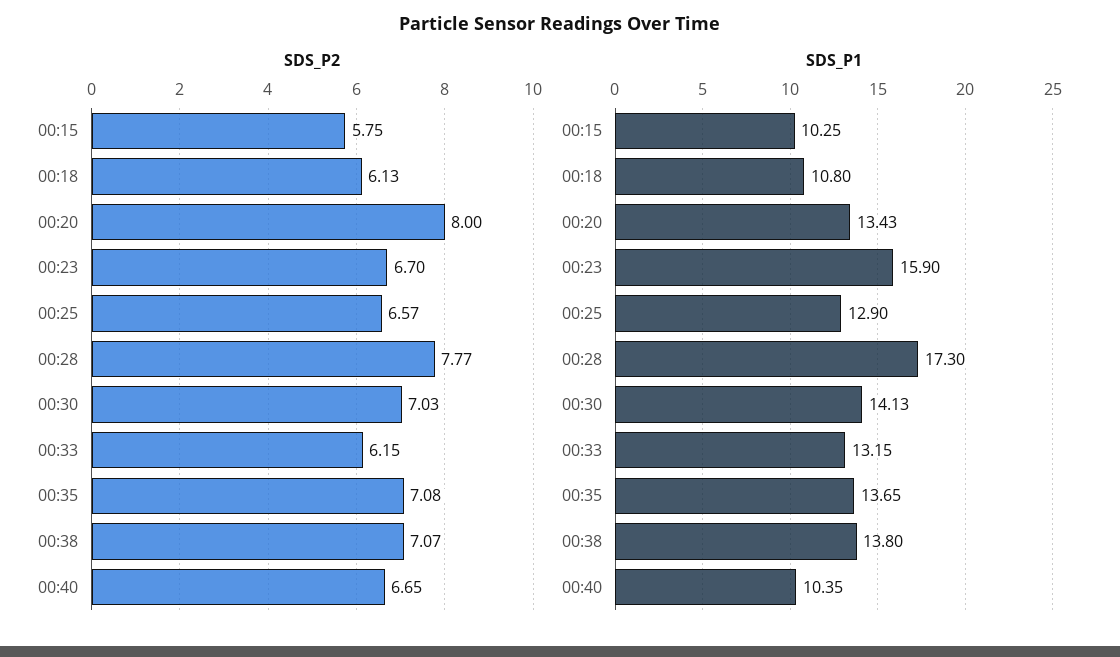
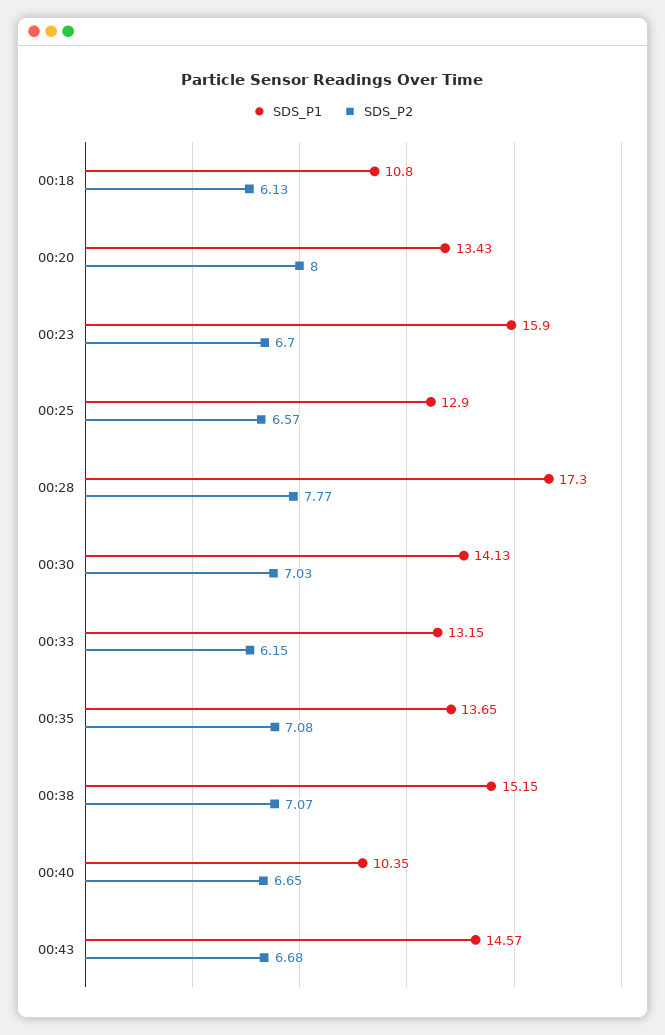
SDS_P2, 00:15: 5.75 -> none
SDS_P1, 00:15: 10.25 -> none
SDS_P1, 00:38: 13.8 -> 15.15
SDS_P1, 00:43: none -> 14.57
SDS_P2, 00:43: none -> 6.68

